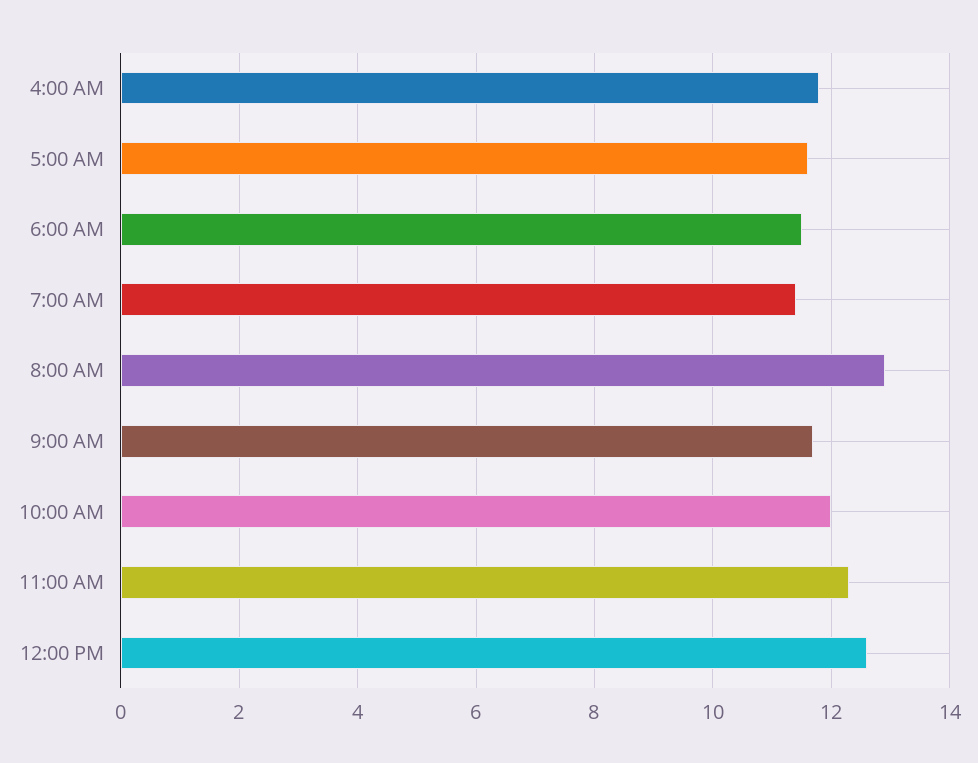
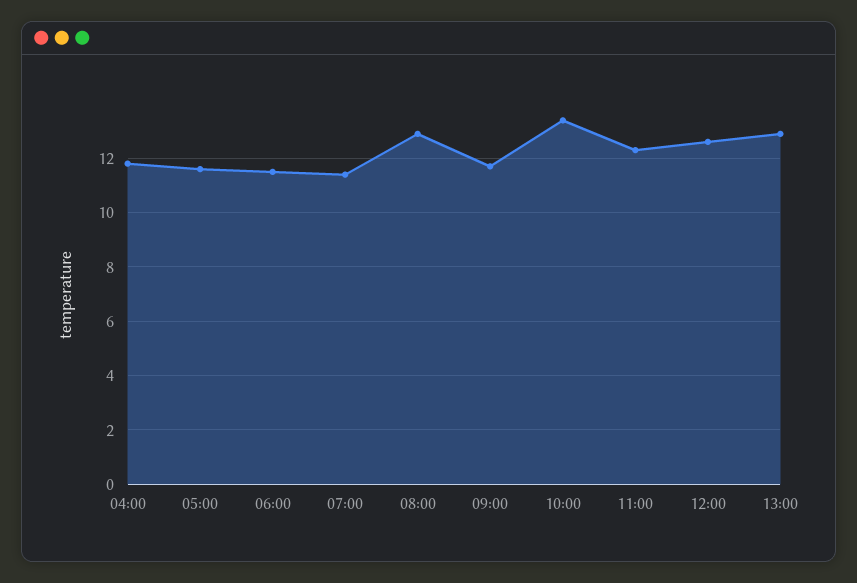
10:00 AM: 12 -> 13.5
13:00: none -> 13

